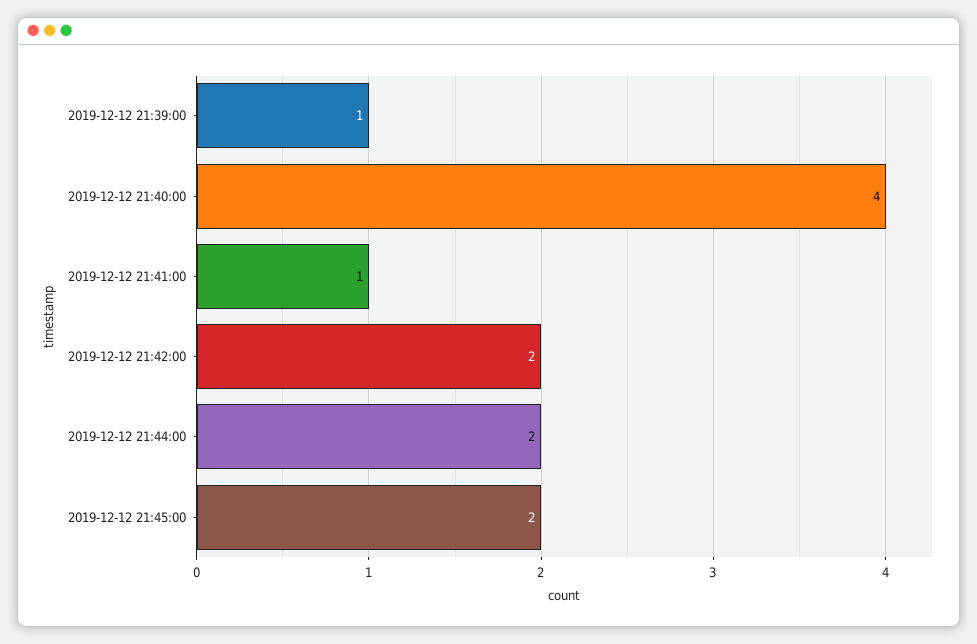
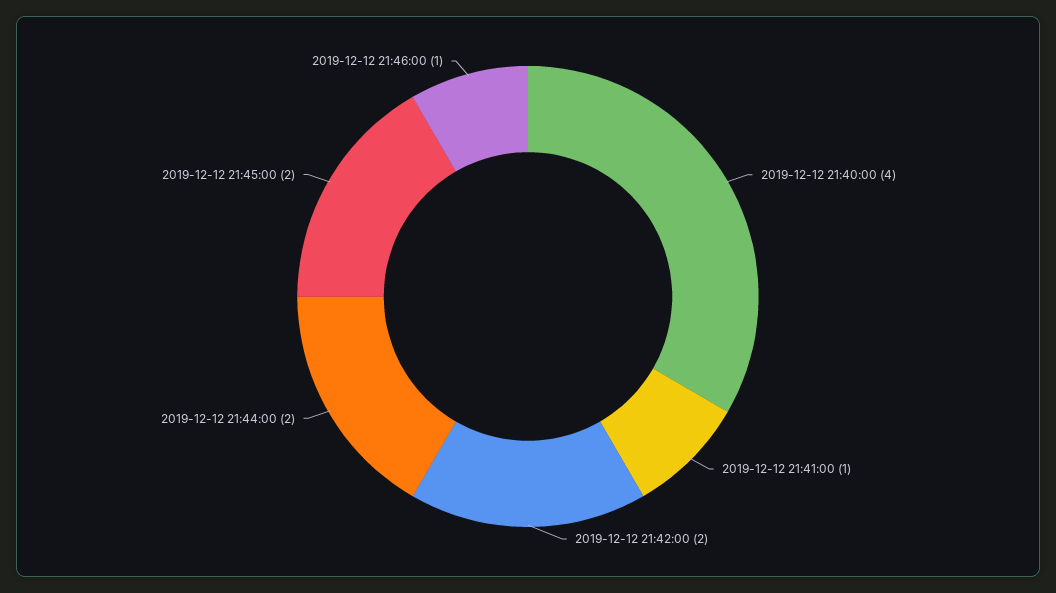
2019-12-12 21:39:00: 1 -> none
2019-12-12 21:46:00: none -> 1

